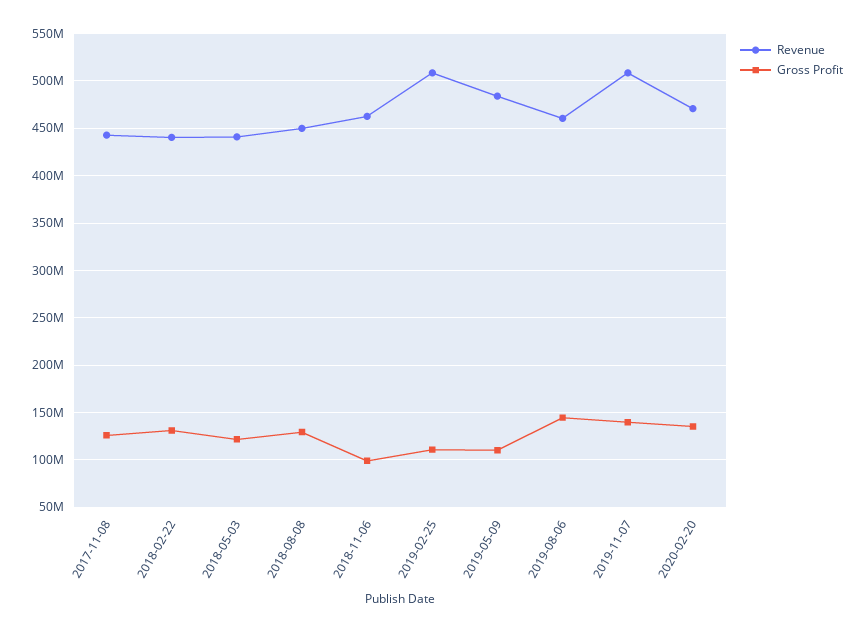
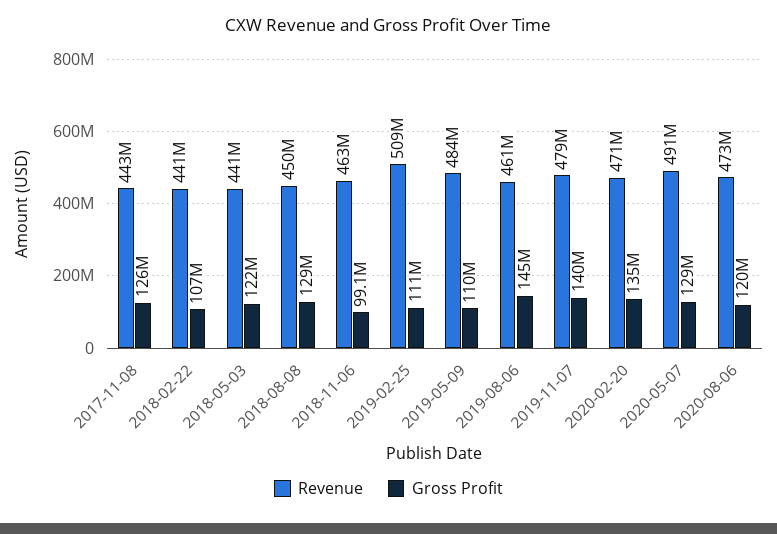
Gross Profit, 2018-02-22: 130000000 -> 107000000
Revenue, 2019-11-07: 510000000 -> 479000000
Revenue, 2020-05-07: none -> 491000000
Gross Profit, 2020-05-07: none -> 129000000
Revenue, 2020-08-06: none -> 473000000
Gross Profit, 2020-08-06: none -> 120000000

